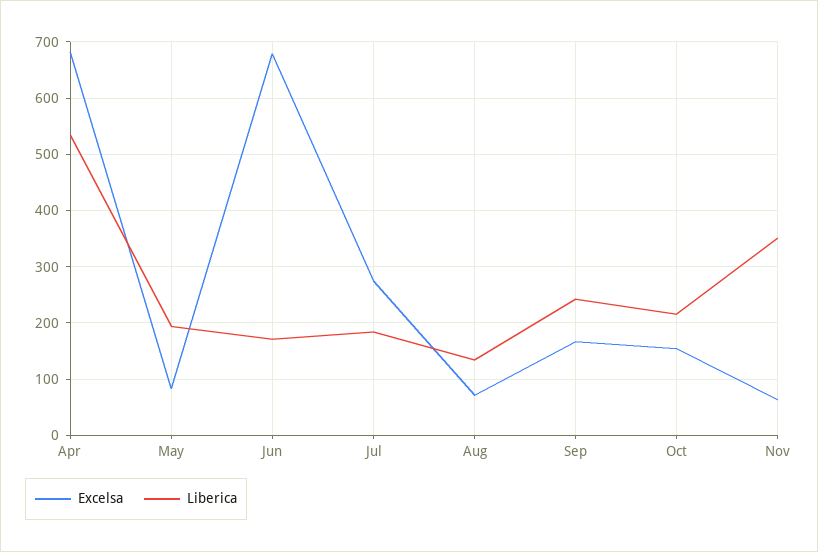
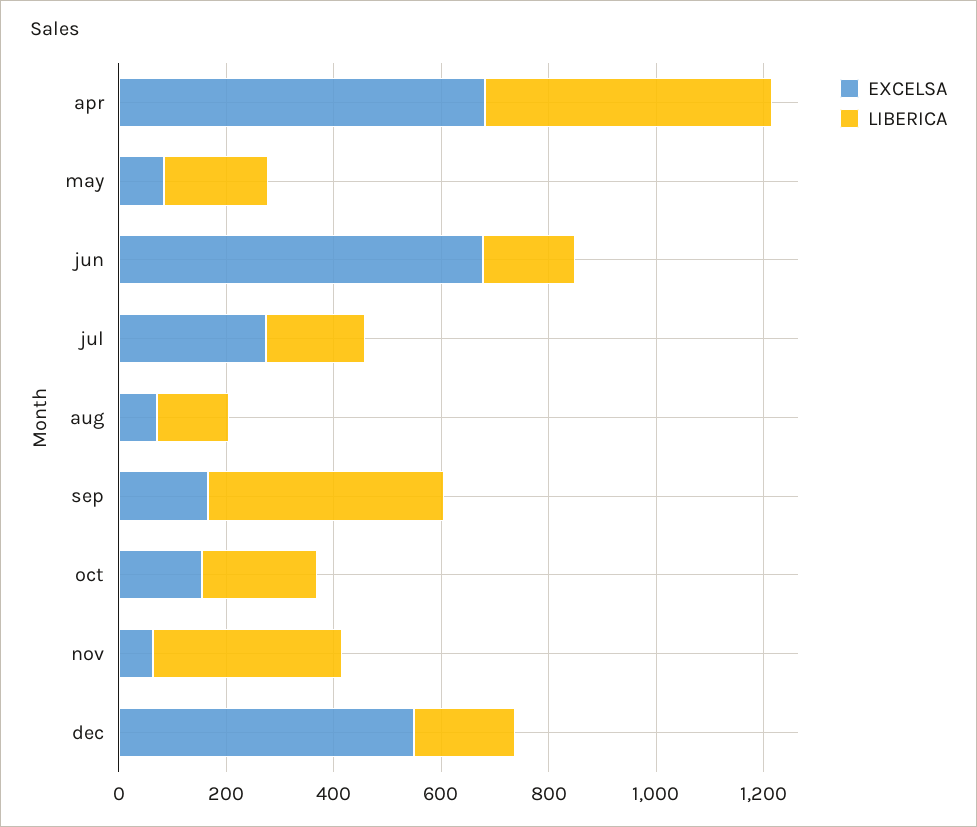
Liberica, Sep: 240 -> 450
Excelsa, dec: none -> 550
Liberica, dec: none -> 200

